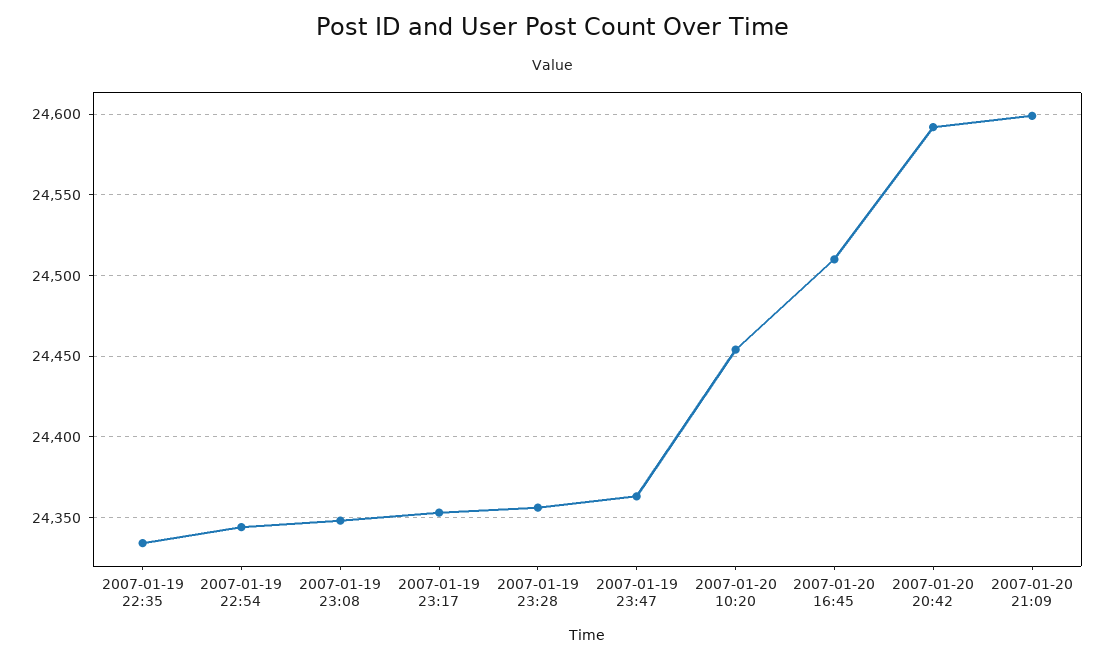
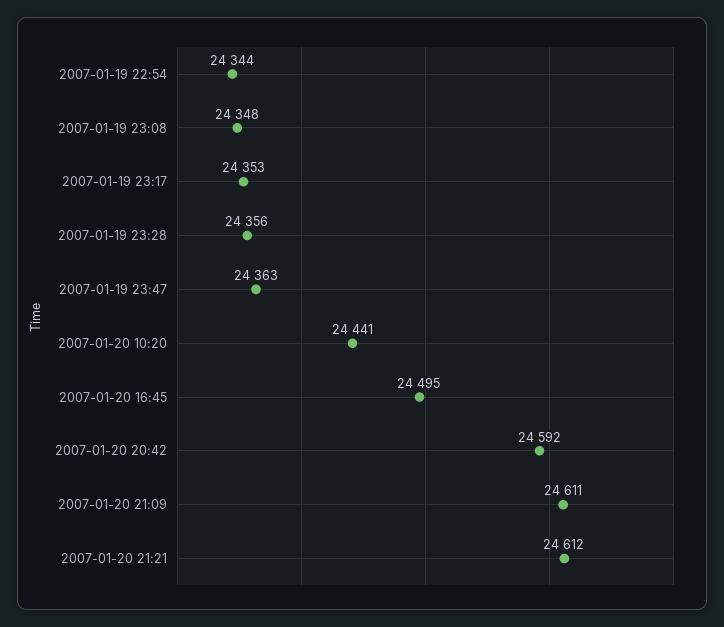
2007-01-19 22:35: 24335 -> none
2007-01-20 10:20: 24455 -> 24441
2007-01-20 16:45: 24510 -> 24495
2007-01-20 21:09: 24600 -> 24611
2007-01-20 21:21: none -> 24612

